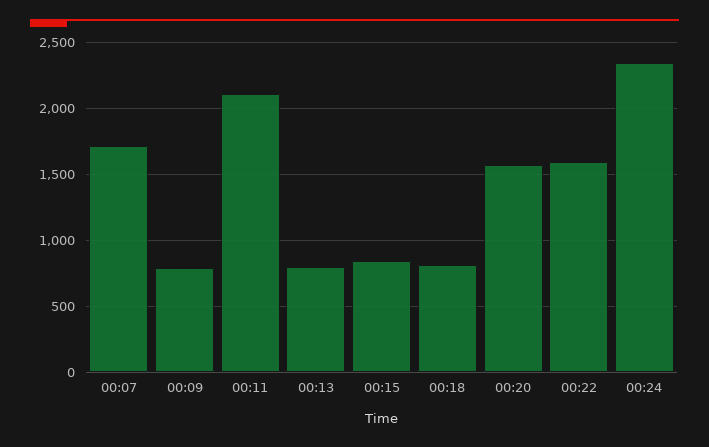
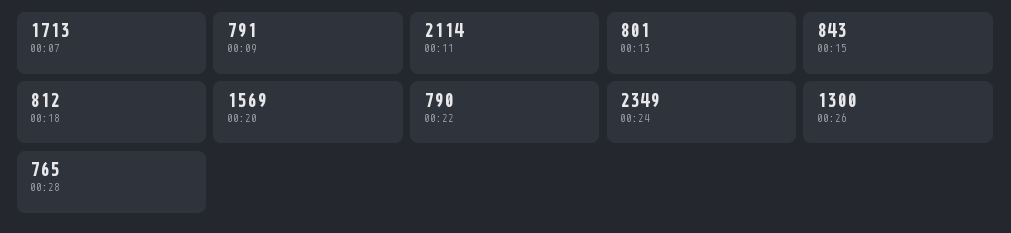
00:22: 1600 -> 790
00:26: none -> 1300
00:28: none -> 765

